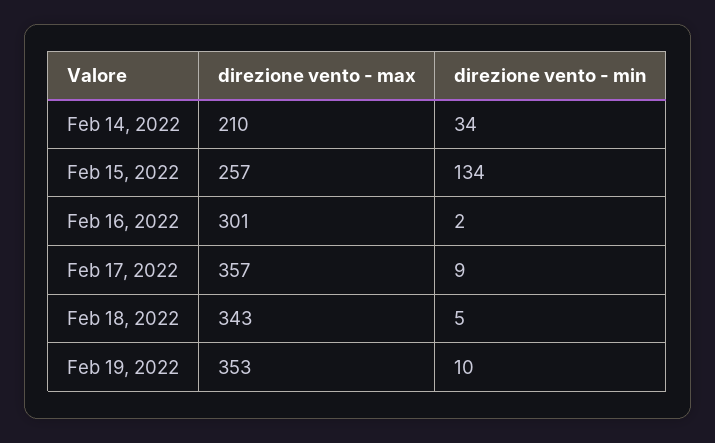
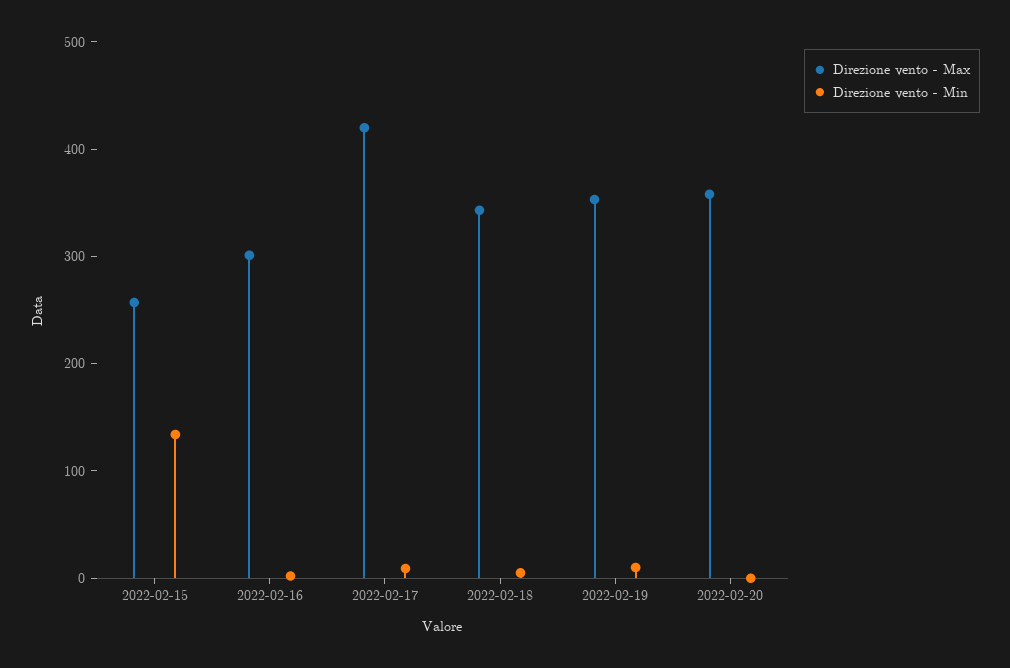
direzione vento - max, Feb 14, 2022: 210 -> none
direzione vento - min, Feb 14, 2022: 34 -> none
direzione vento - max, Feb 17, 2022: 357 -> 420
direzione vento - max, 2022-02-20: none -> 360
direzione vento - min, 2022-02-20: none -> 0

